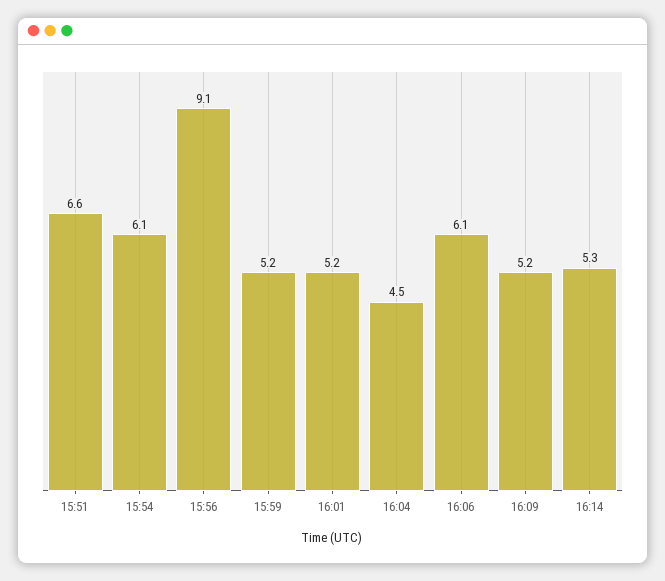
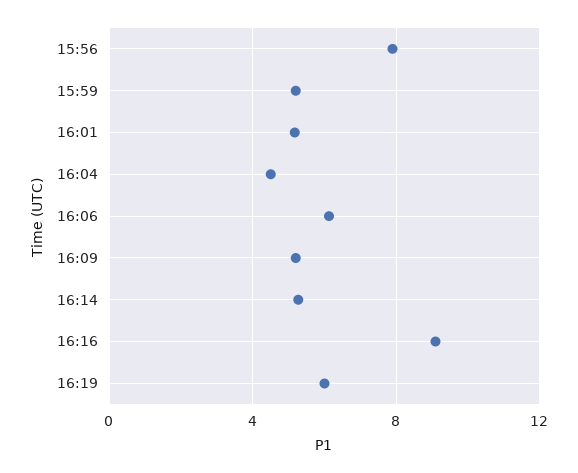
15:51: 6.6 -> none
15:54: 6.1 -> none
15:56: 9.1 -> 8
16:16: none -> 9
16:19: none -> 6

